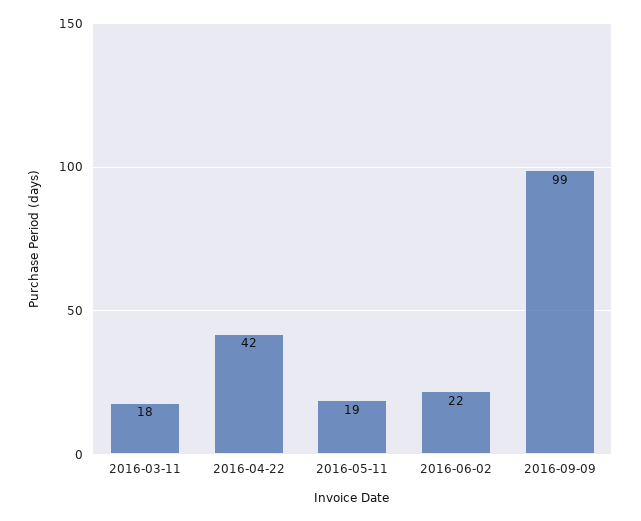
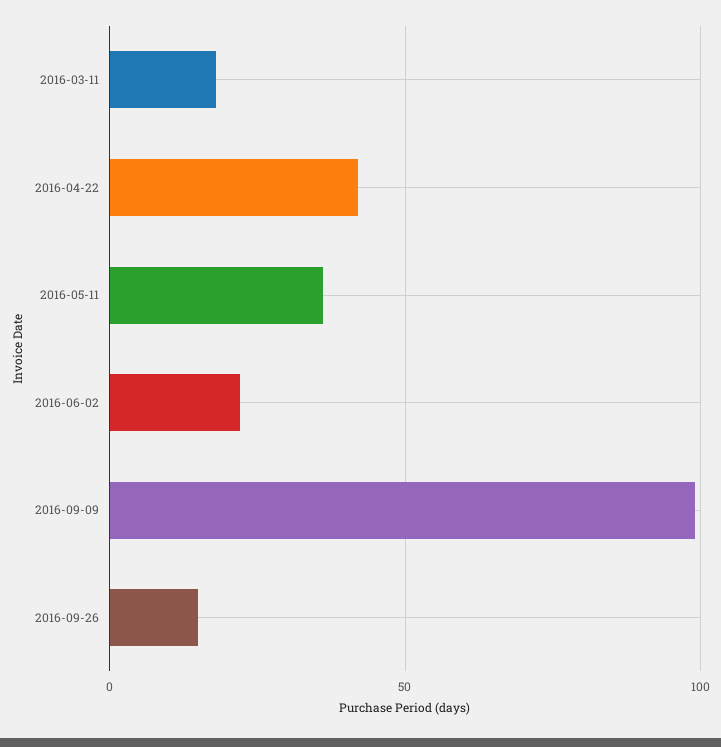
2016-05-11: 19 -> 35
2016-09-26: none -> 15

